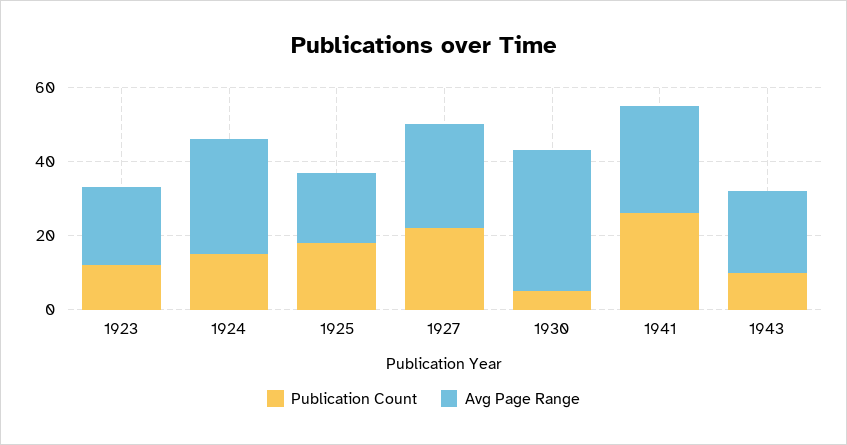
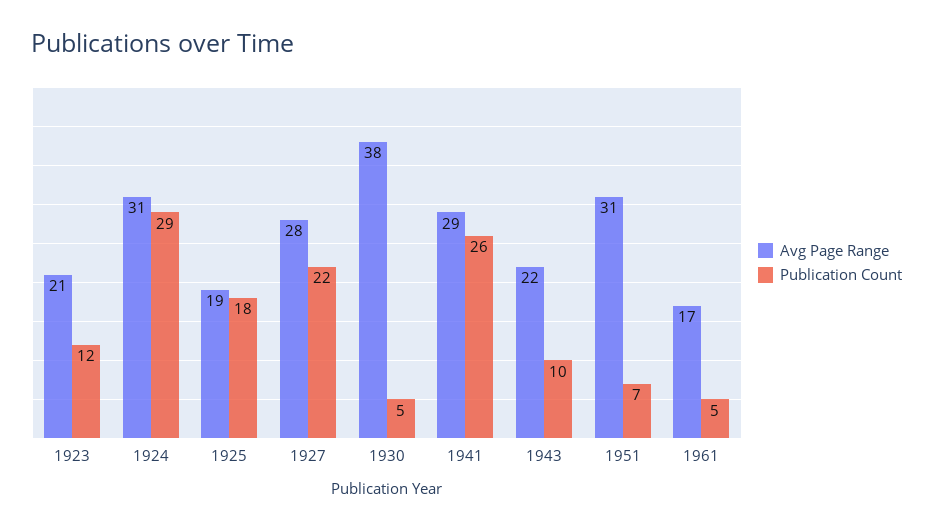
Publication Count, 1924: 15 -> 29
Avg Page Range, 1951: none -> 31
Publication Count, 1951: none -> 7
Avg Page Range, 1961: none -> 17
Publication Count, 1961: none -> 5

